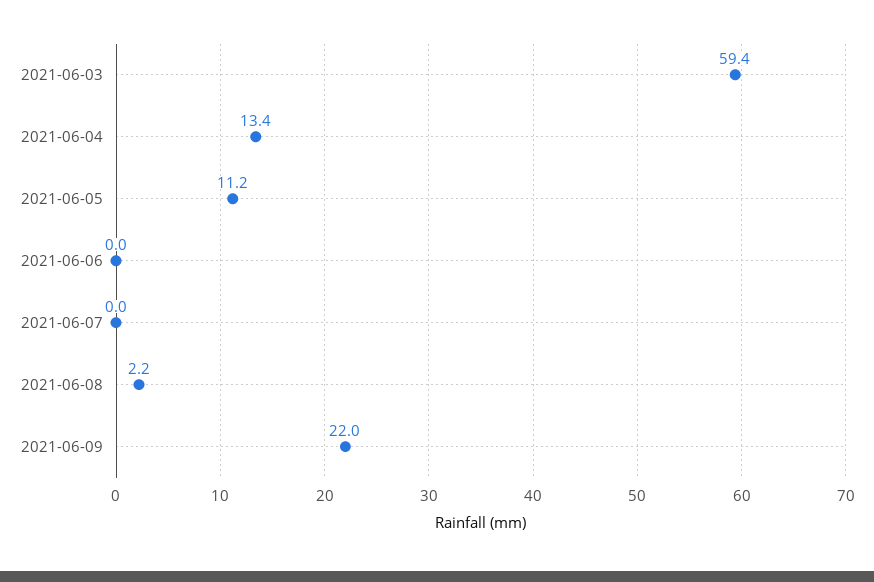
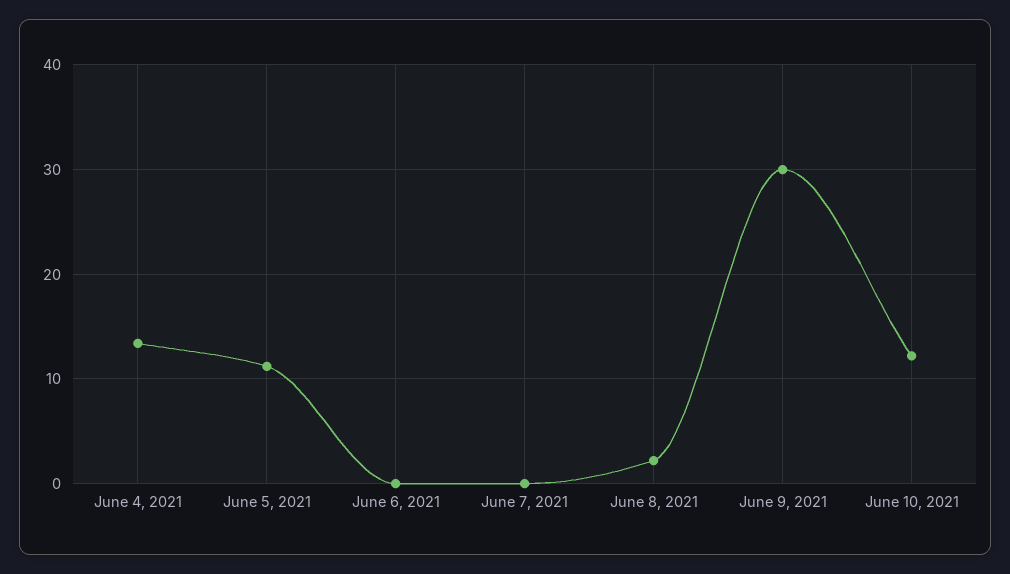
2021-06-03: 59.4 -> none
2021-06-09: 22 -> 30
June 10, 2021: none -> 12

